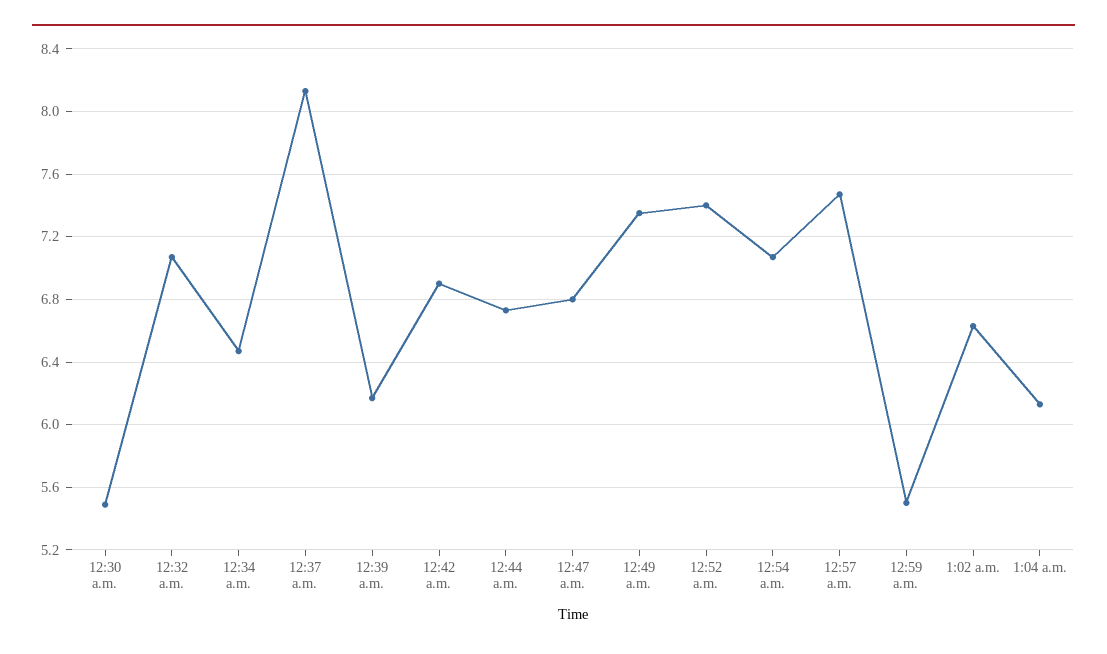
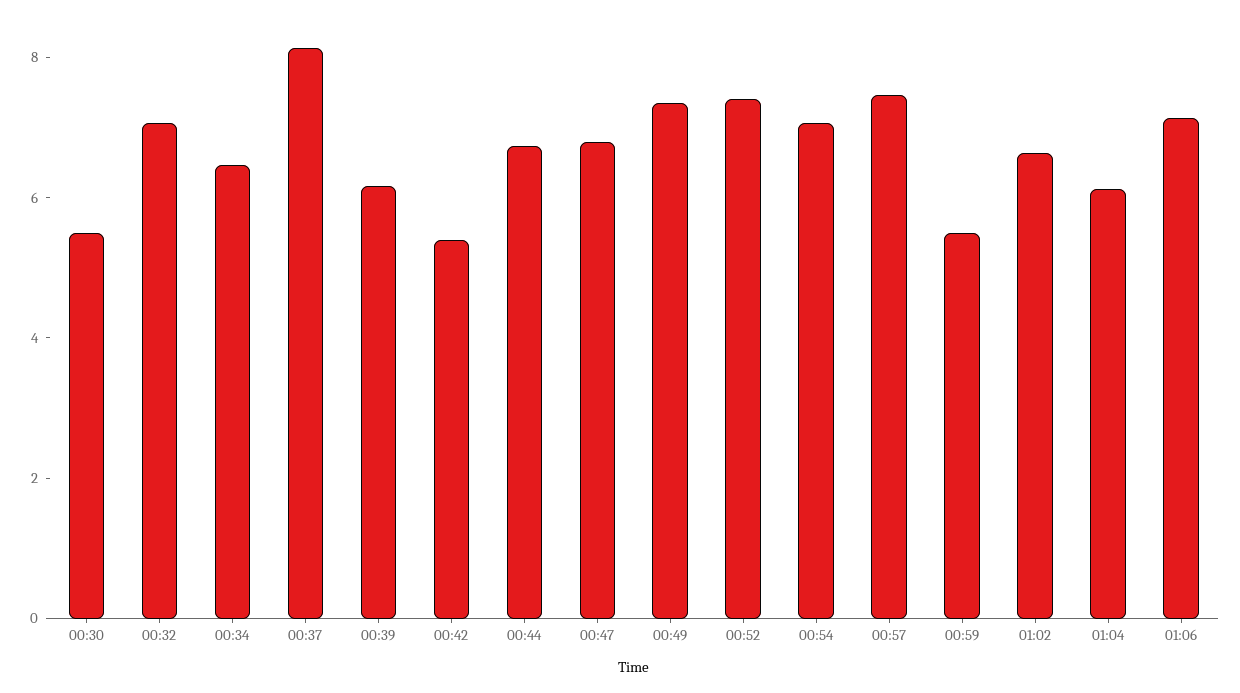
12:42 a.m.: 6.9 -> 5.5
01:06: none -> 7

